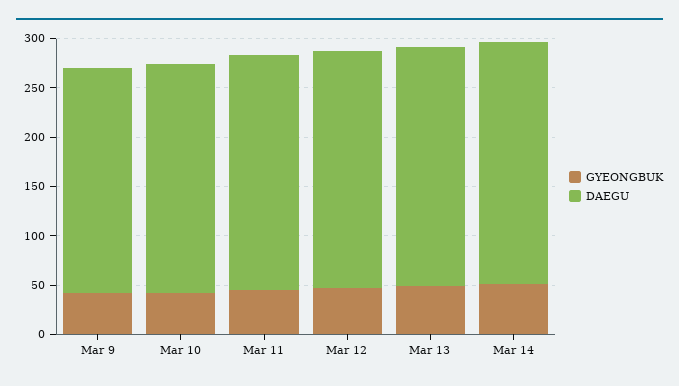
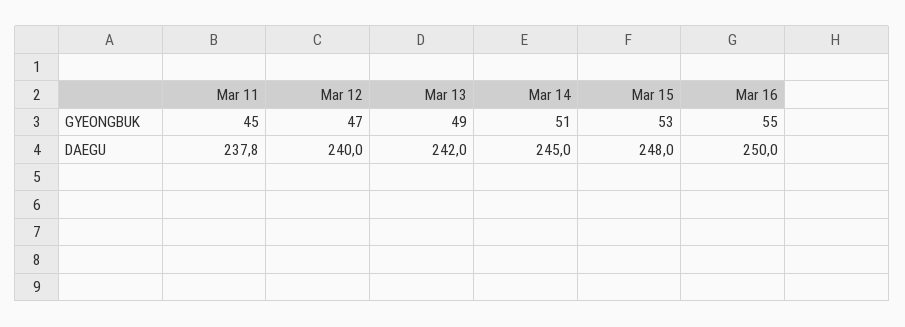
GYEONGBUK, Mar 9: 40 -> none
DAEGU, Mar 9: 230 -> none
GYEONGBUK, Mar 10: 40 -> none
DAEGU, Mar 10: 230 -> none
GYEONGBUK, Mar 15: none -> 53
GYEONGBUK, Mar 16: none -> 55
DAEGU, Mar 15: none -> 248
DAEGU, Mar 16: none -> 250

